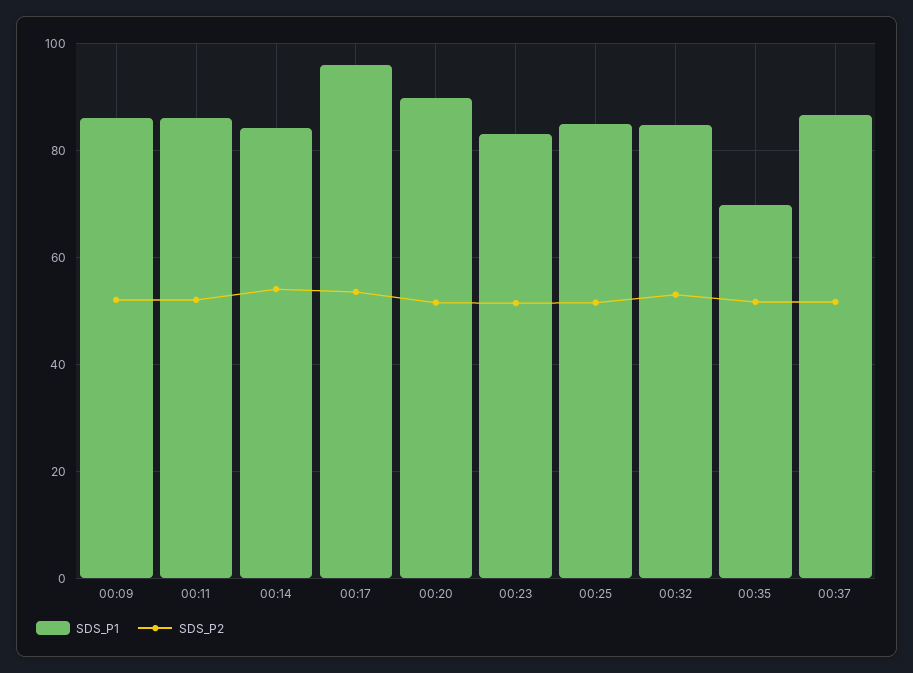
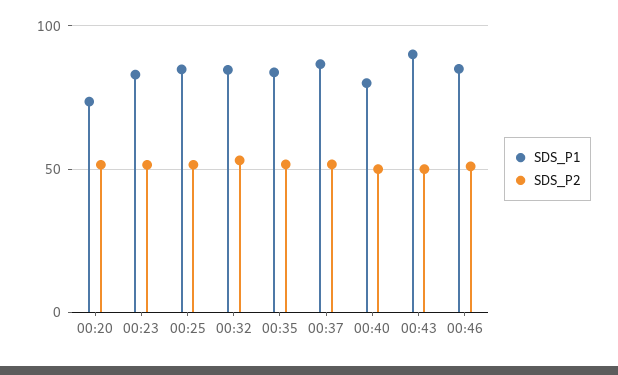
SDS_P1, 00:09: 86 -> none
SDS_P2, 00:09: 52 -> none
SDS_P1, 00:11: 86 -> none
SDS_P2, 00:11: 52 -> none
SDS_P1, 00:14: 84 -> none
SDS_P2, 00:14: 54 -> none
SDS_P1, 00:17: 96 -> none
SDS_P2, 00:17: 54 -> none
SDS_P1, 00:20: 90 -> 75
SDS_P1, 00:35: 70 -> 85
SDS_P1, 00:40: none -> 80
SDS_P2, 00:40: none -> 50
SDS_P1, 00:43: none -> 90
SDS_P2, 00:43: none -> 50
SDS_P1, 00:46: none -> 85
SDS_P2, 00:46: none -> 50

